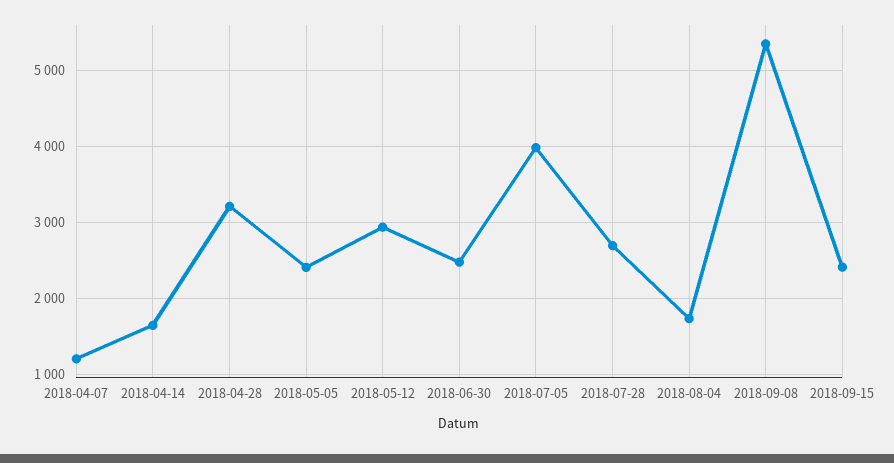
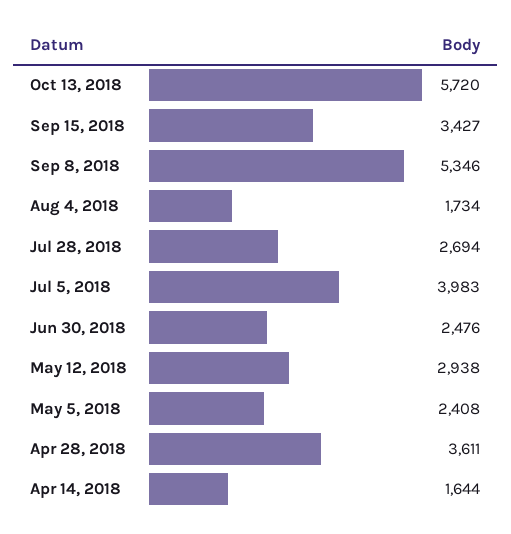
2018-04-07: 1200 -> none
2018-04-28: 3200 -> 3611
2018-09-15: 2400 -> 3427
Oct 13, 2018: none -> 5720

